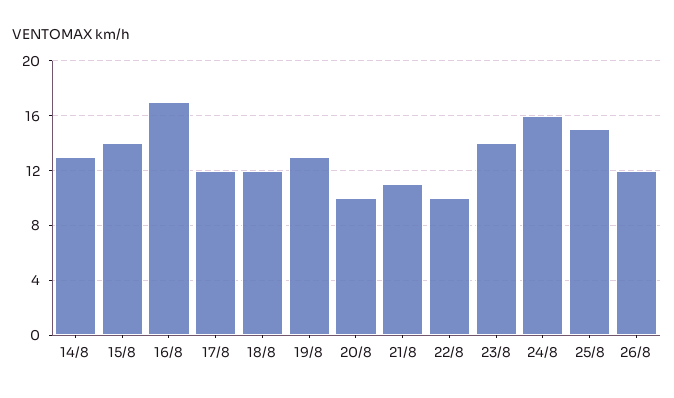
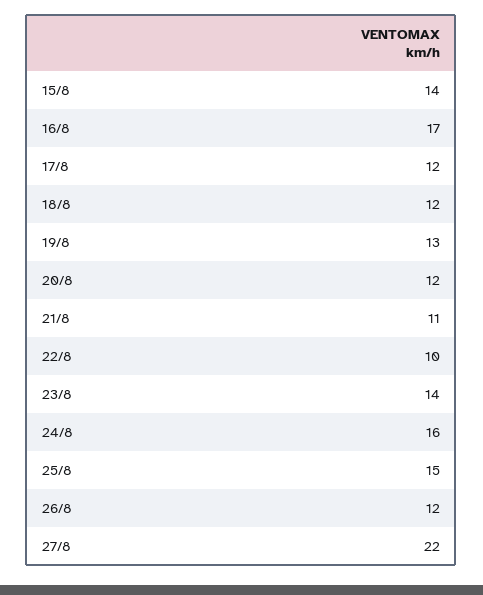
14/8: 13 -> none
20/8: 10 -> 12
27/8: none -> 22

